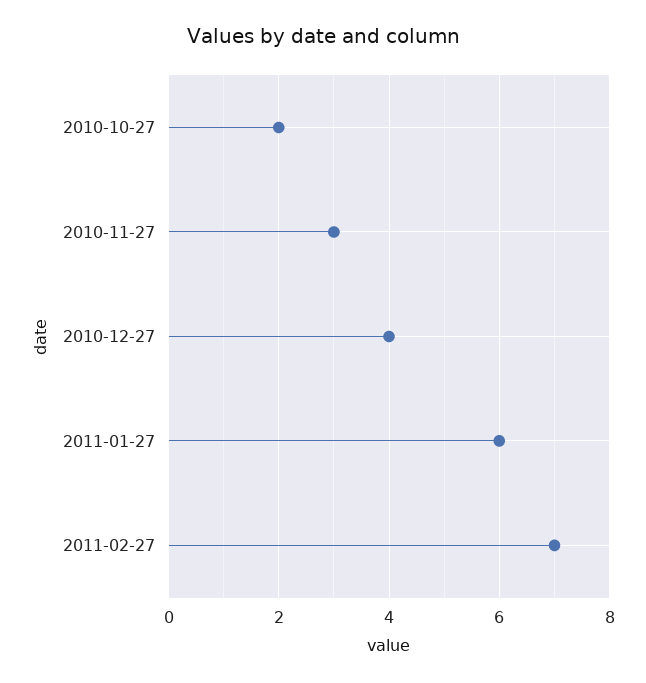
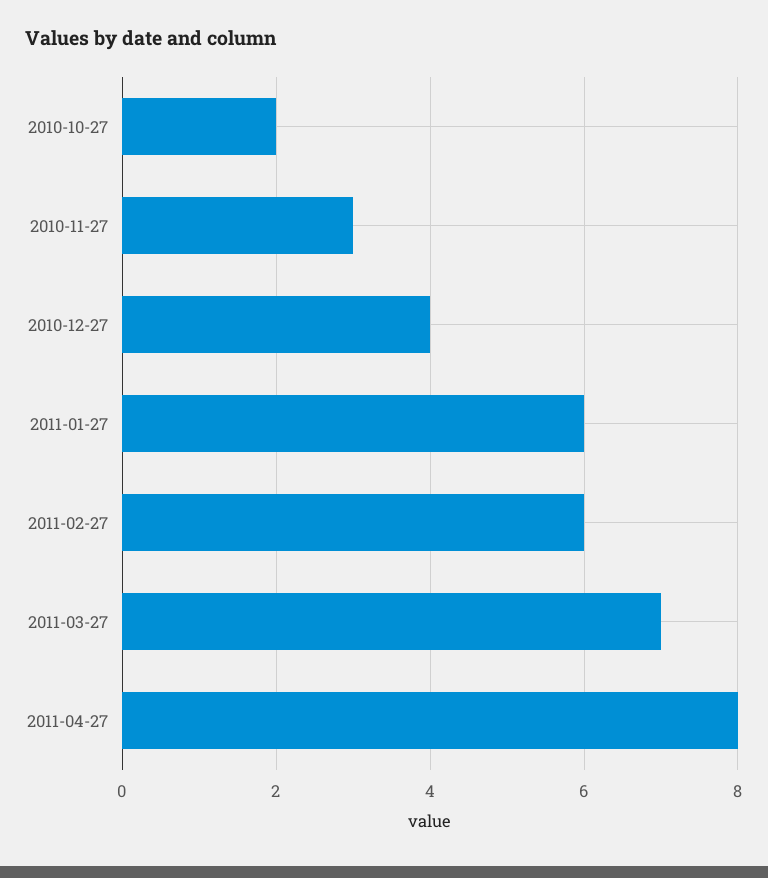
2011-02-27: 7 -> 6
2011-03-27: none -> 7
2011-04-27: none -> 8

